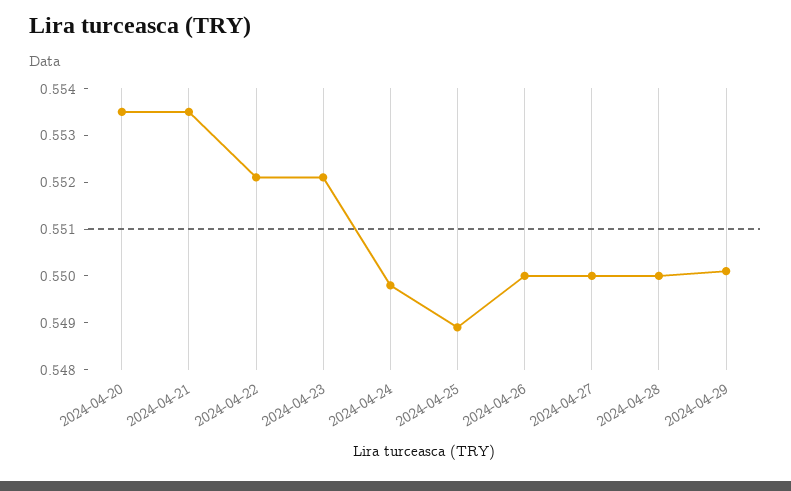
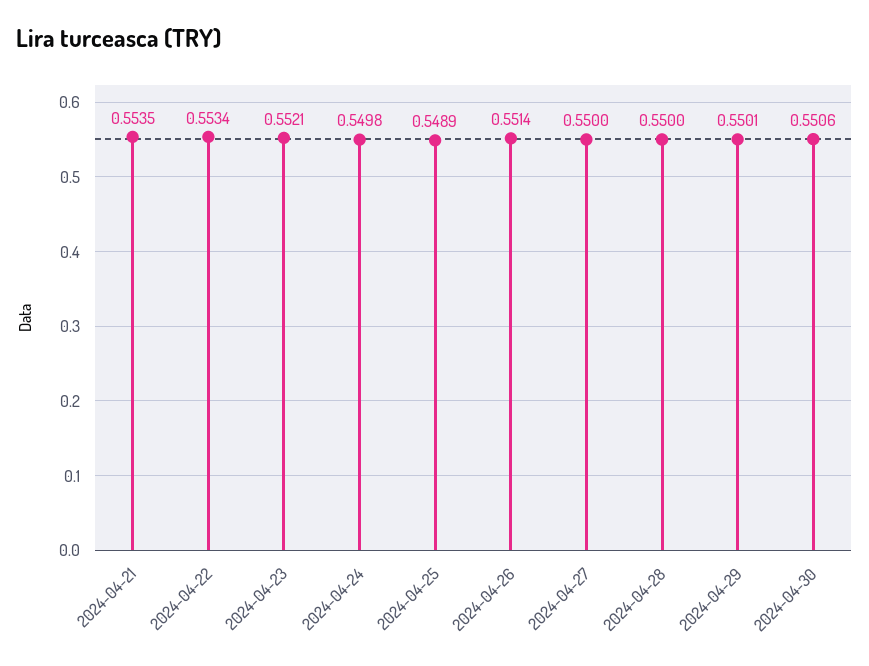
2024-04-20: 0.5535 -> none
2024-04-22: 0.552 -> 0.5534
2024-04-26: 0.55 -> 0.5514
2024-04-30: none -> 0.5506

